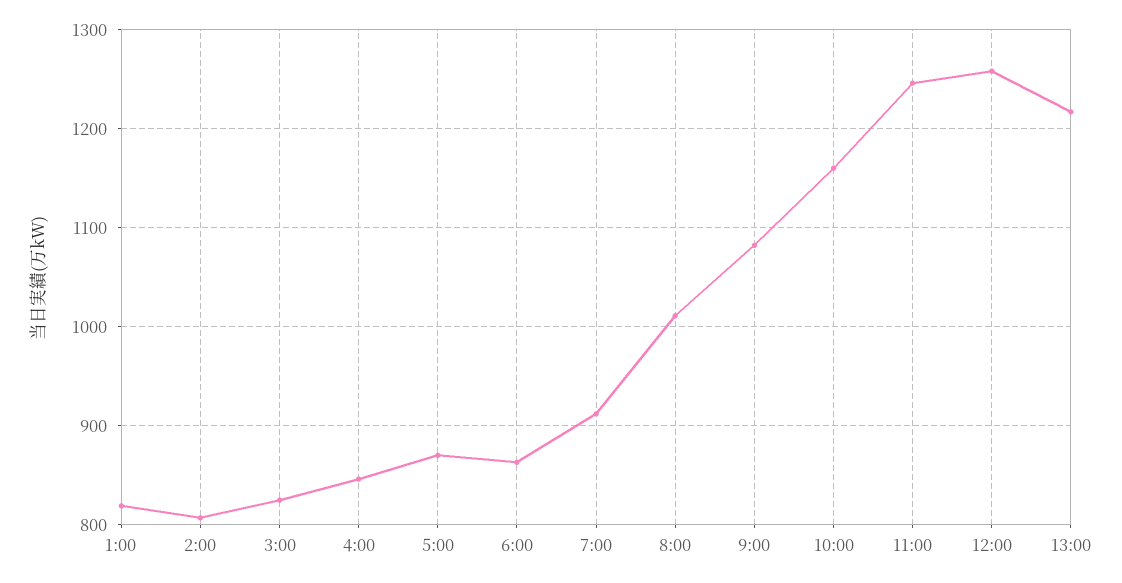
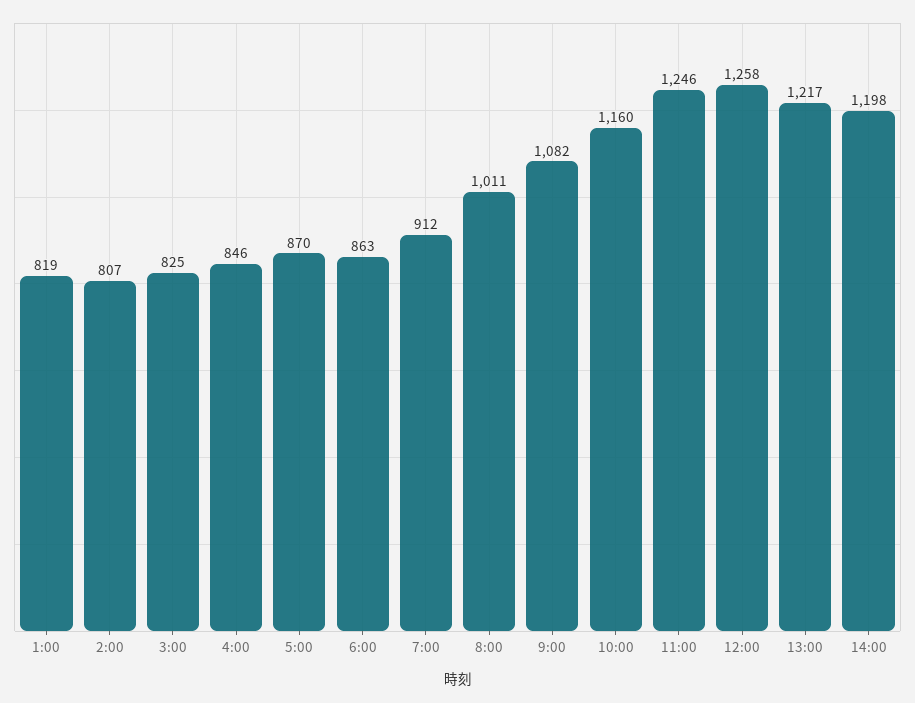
14:00: none -> 1198

